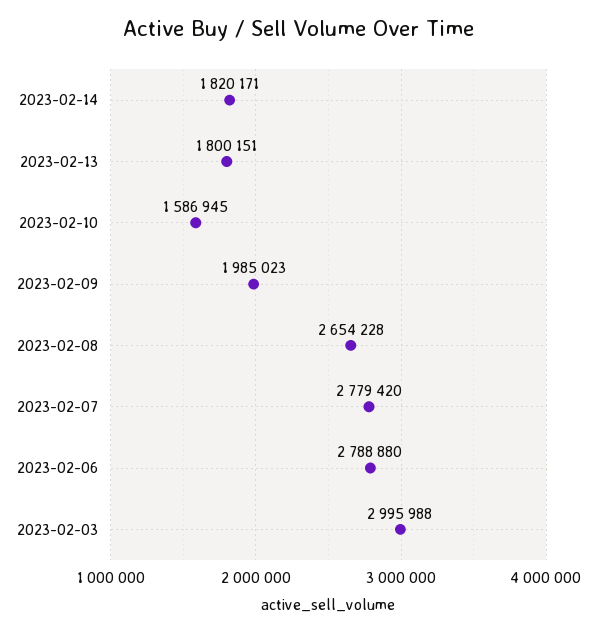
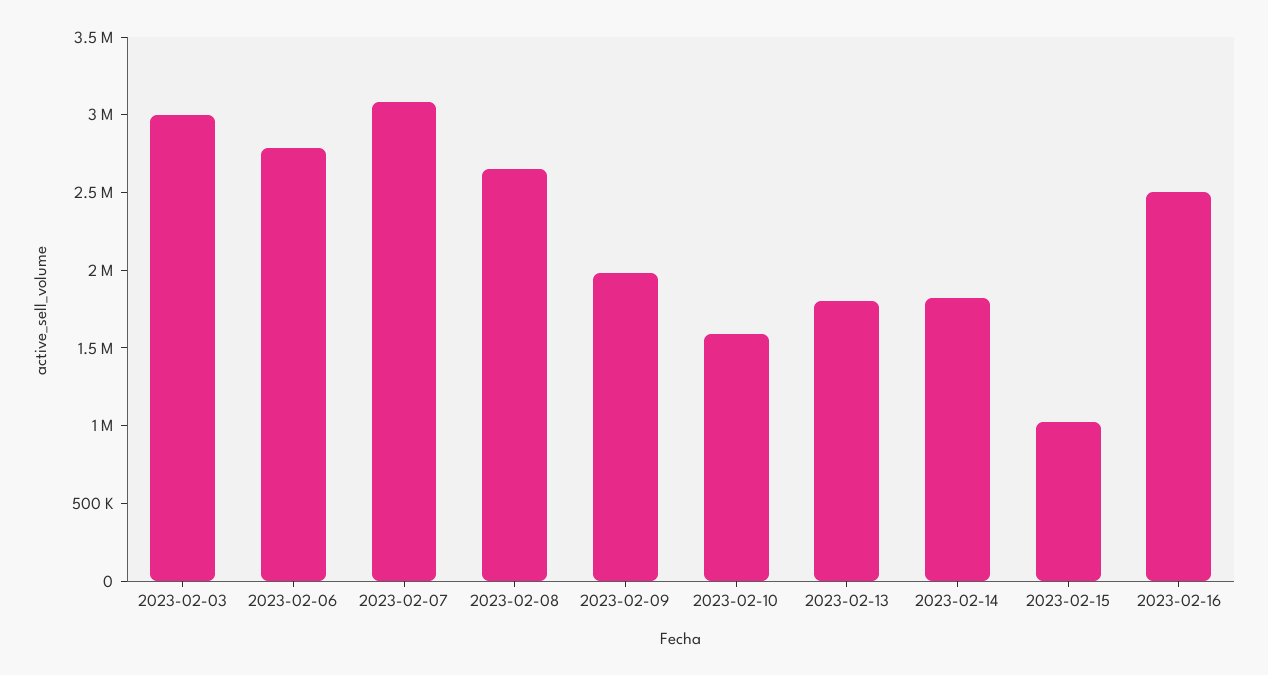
2023-02-07: 2779420 -> 3100000
2023-02-15: none -> 1000000
2023-02-16: none -> 2500000

